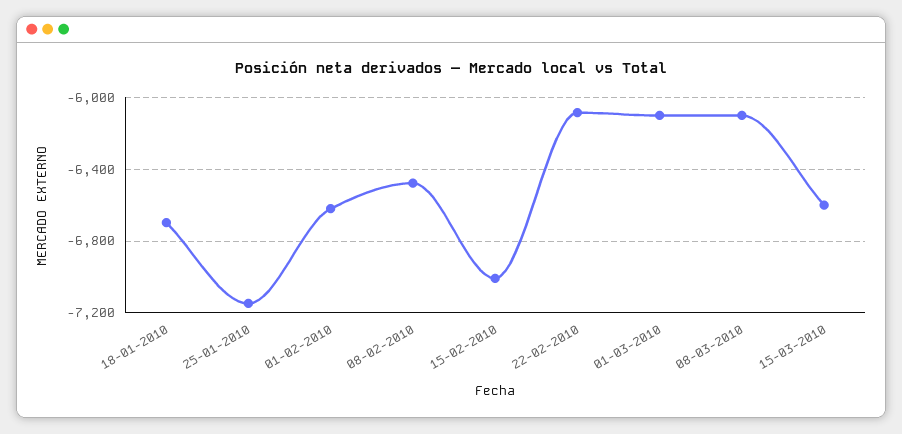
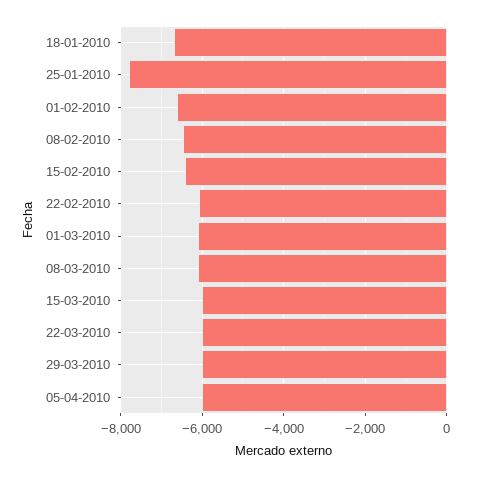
25-01-2010: -7150 -> -7800
15-02-2010: -7000 -> -6400
15-03-2010: -6600 -> -6000
22-03-2010: none -> -6000
29-03-2010: none -> -6000
05-04-2010: none -> -6000

